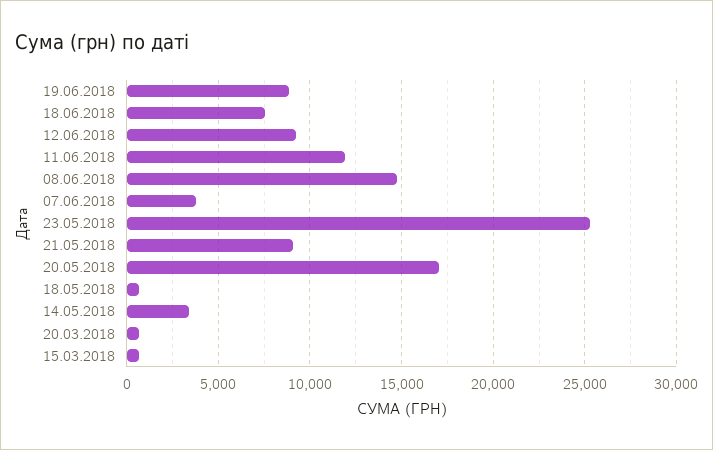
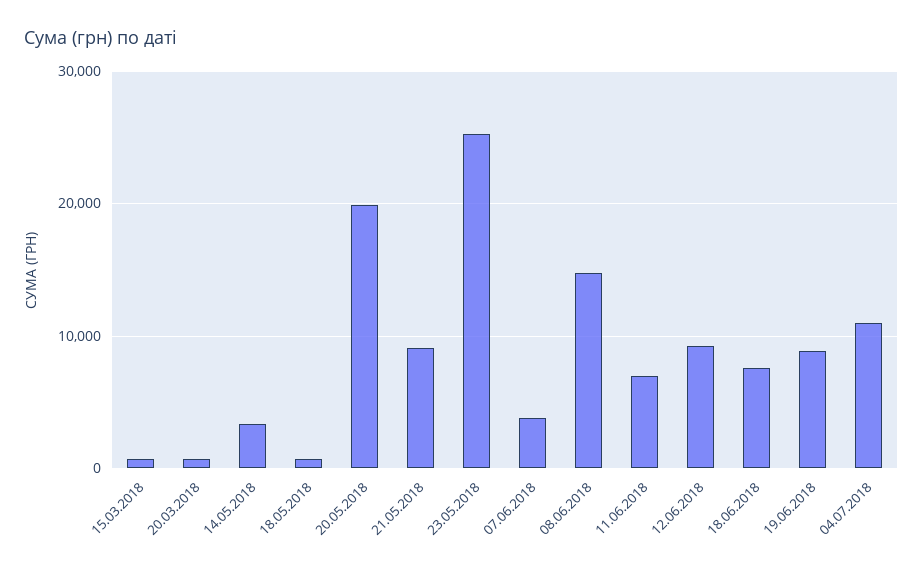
11.06.2018: 12000 -> 7000
20.05.2018: 17000 -> 20000
04.07.2018: none -> 11000

